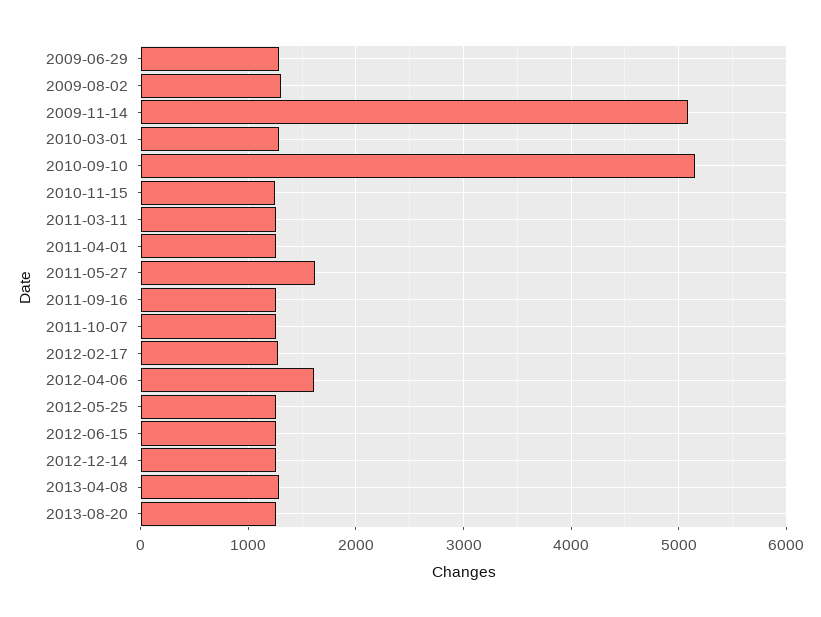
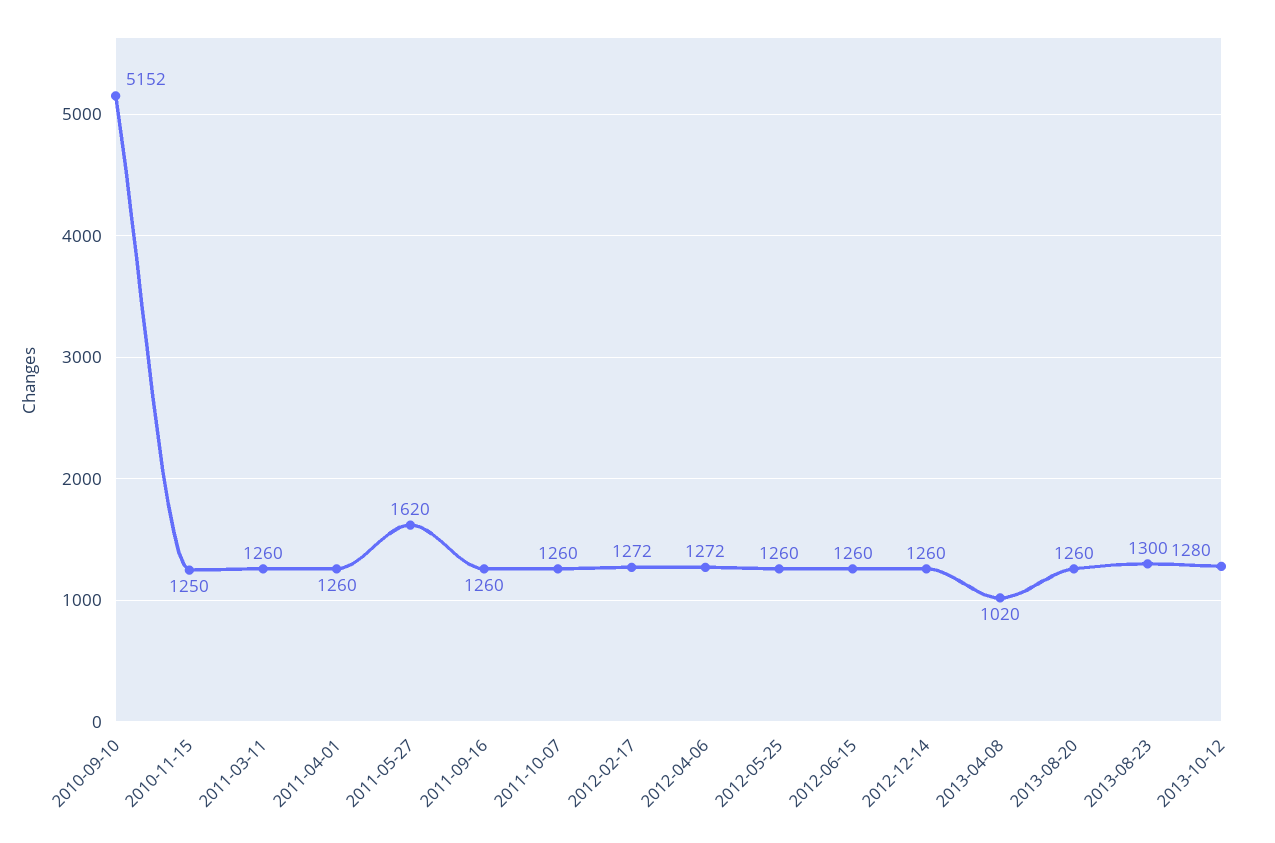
2009-06-29: 1300 -> none
2009-08-02: 1300 -> none
2009-11-14: 5100 -> none
2010-03-01: 1300 -> none
2012-04-06: 1600 -> 1272
2013-04-08: 1300 -> 1020
2013-08-23: none -> 1300
2013-10-12: none -> 1280

